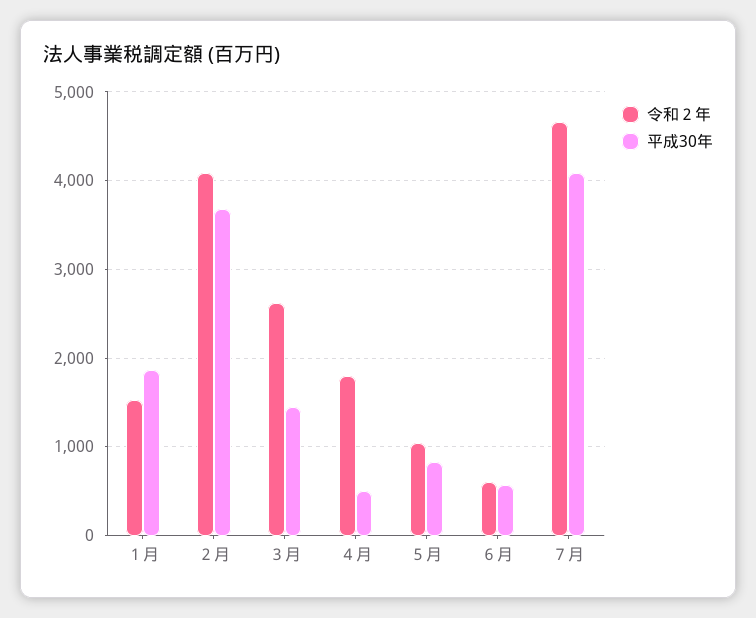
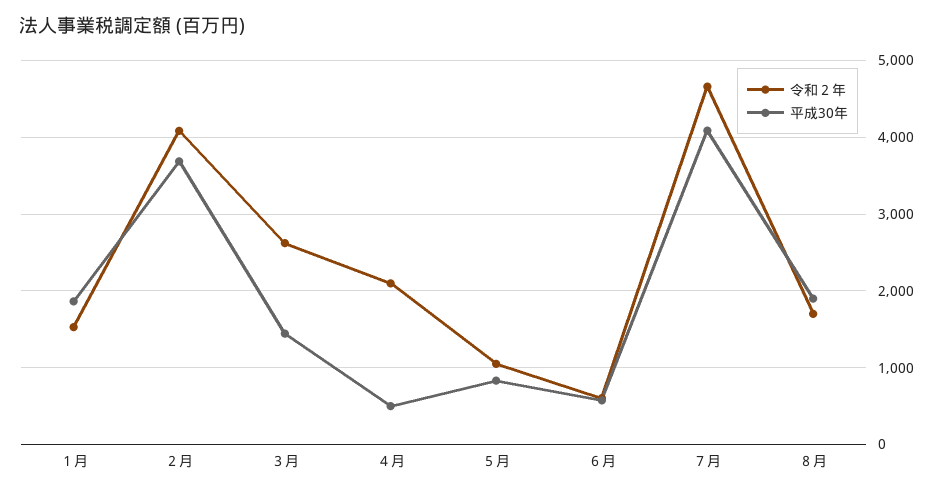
令和２年, ４月: 1800 -> 2100
令和２年, ８月: none -> 1700
平成30年, ８月: none -> 1900

